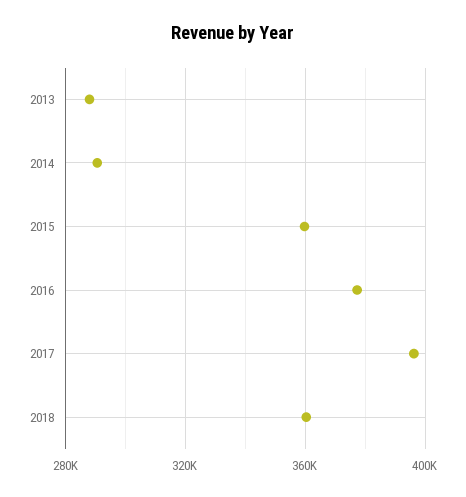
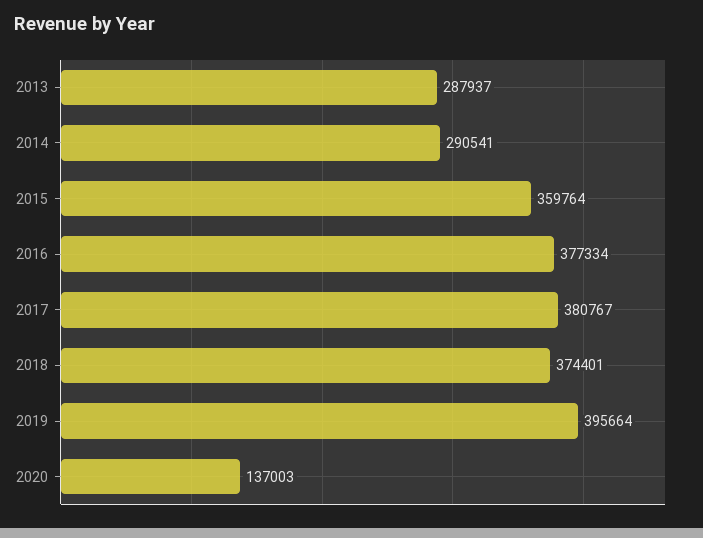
2017: 395000 -> 380767
2018: 360000 -> 374401
2019: none -> 395664
2020: none -> 137003

